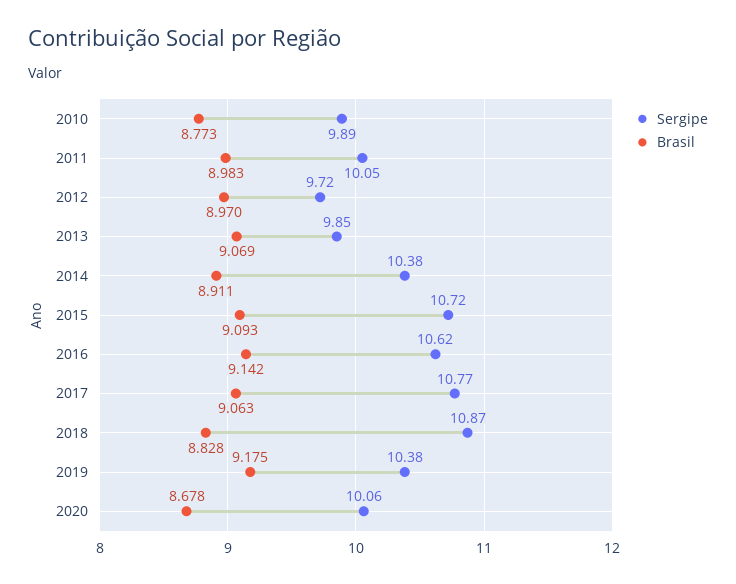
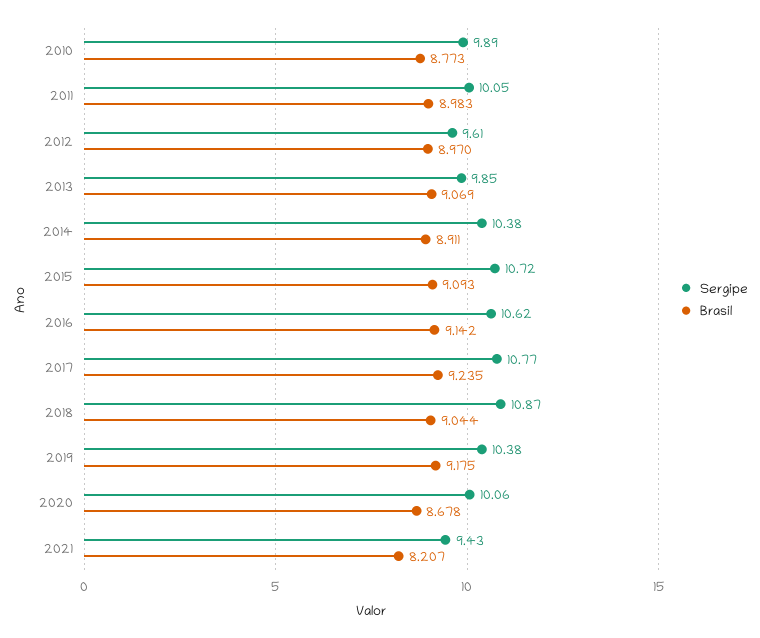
Sergipe, 2012: 9.72 -> 9.61
Brasil, 2017: 9.063 -> 9.235
Brasil, 2018: 8.828 -> 9.044
Sergipe, 2021: none -> 9.43
Brasil, 2021: none -> 8.207

